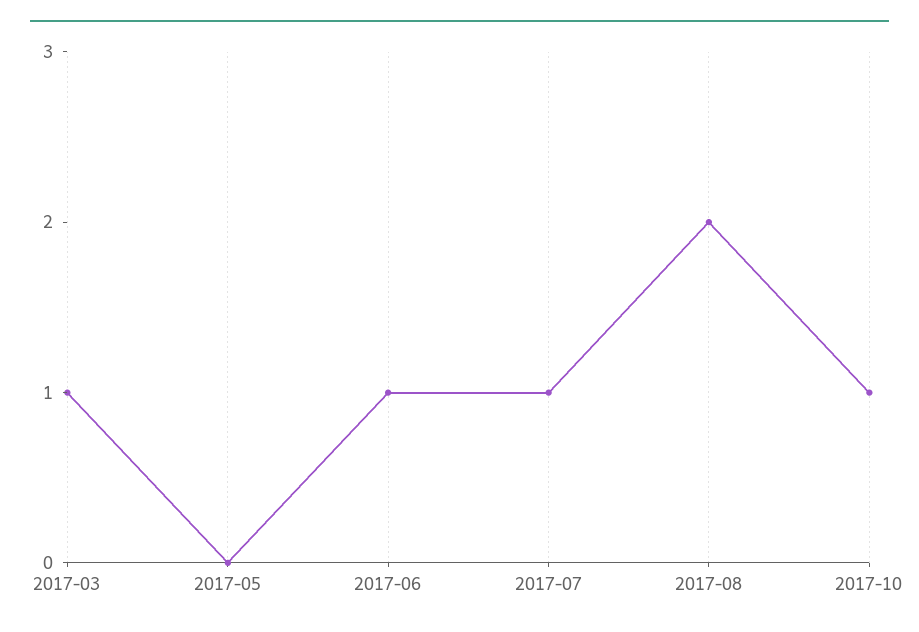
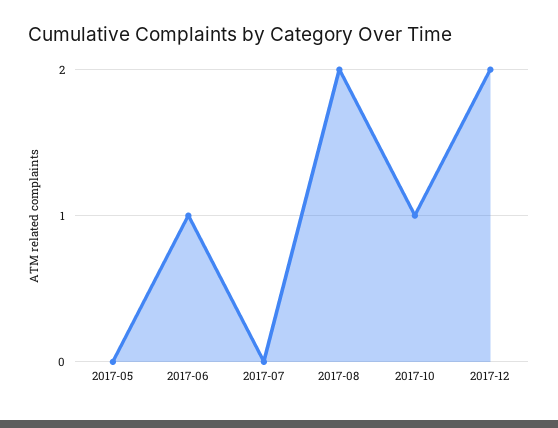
2017-03: 1 -> none
2017-07: 1 -> 0
2017-12: none -> 2

